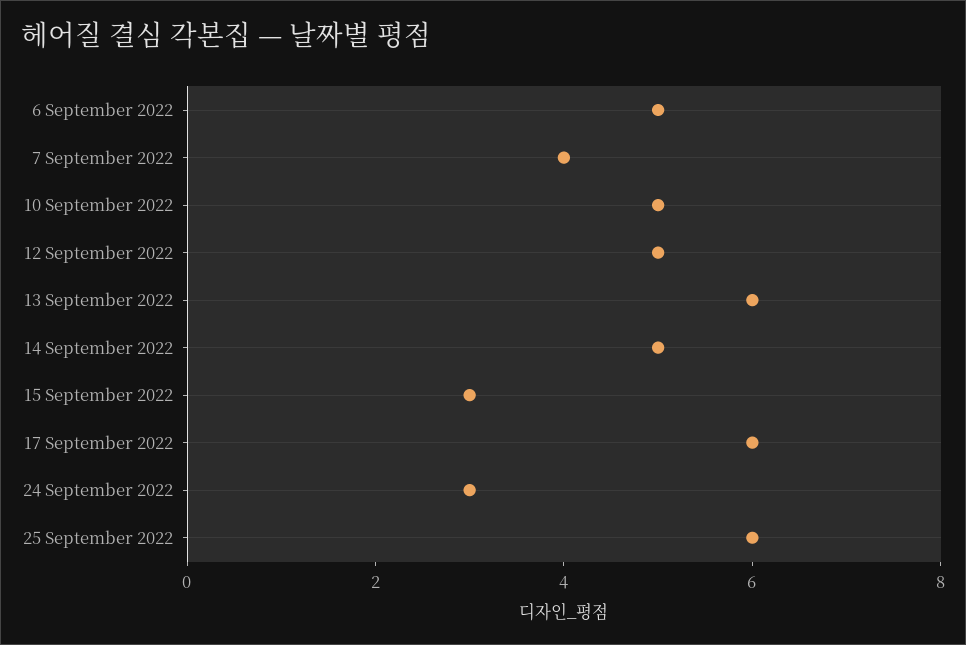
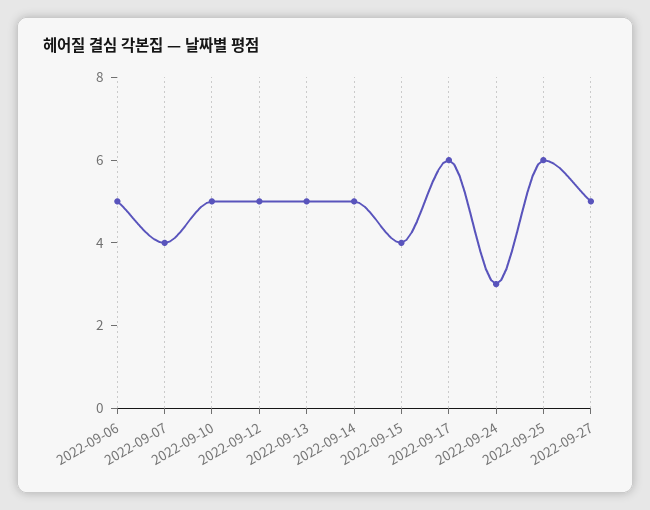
13 September 2022: 6 -> 5
15 September 2022: 3 -> 4
2022-09-27: none -> 5

